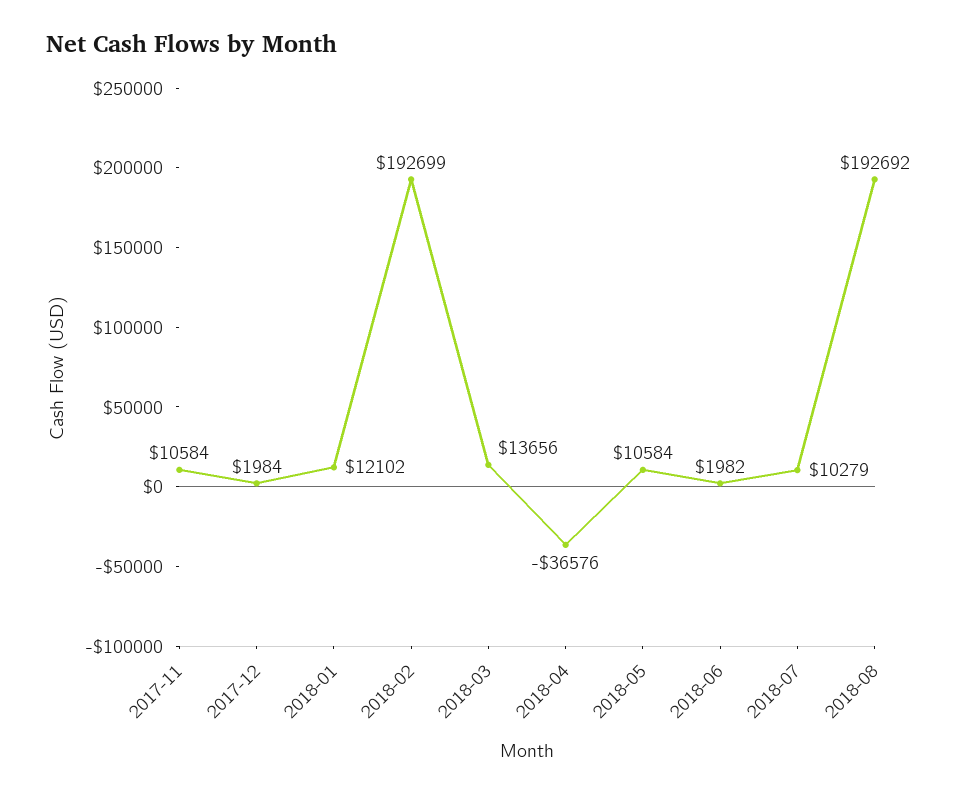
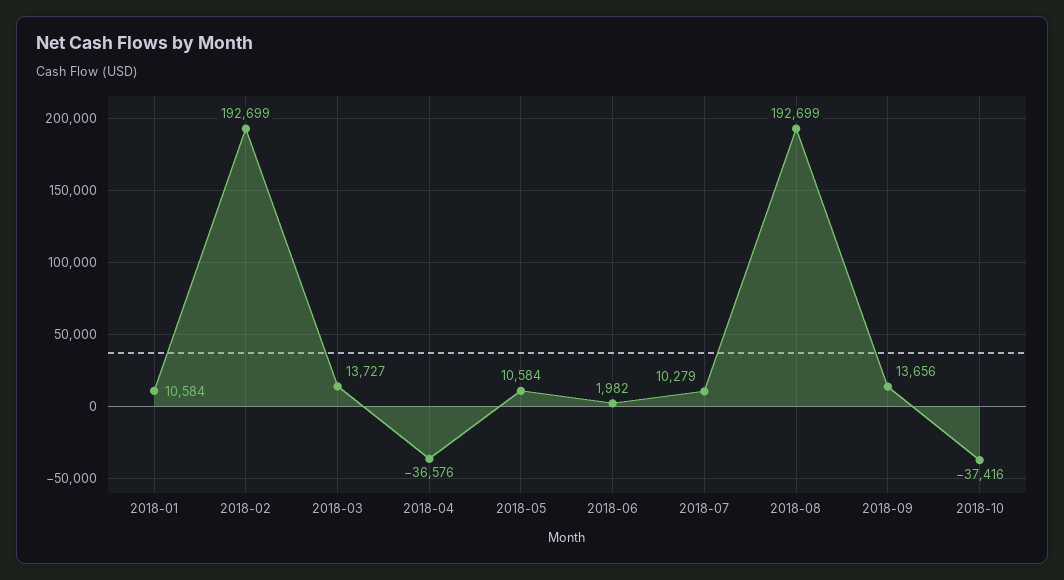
2017-11: 10584 -> none
2017-12: 1984 -> none
2018-01: 12102 -> 10584
2018-03: 13656 -> 13727
2018-08: 192692 -> 192699
2018-09: none -> 13656
2018-10: none -> -37416

